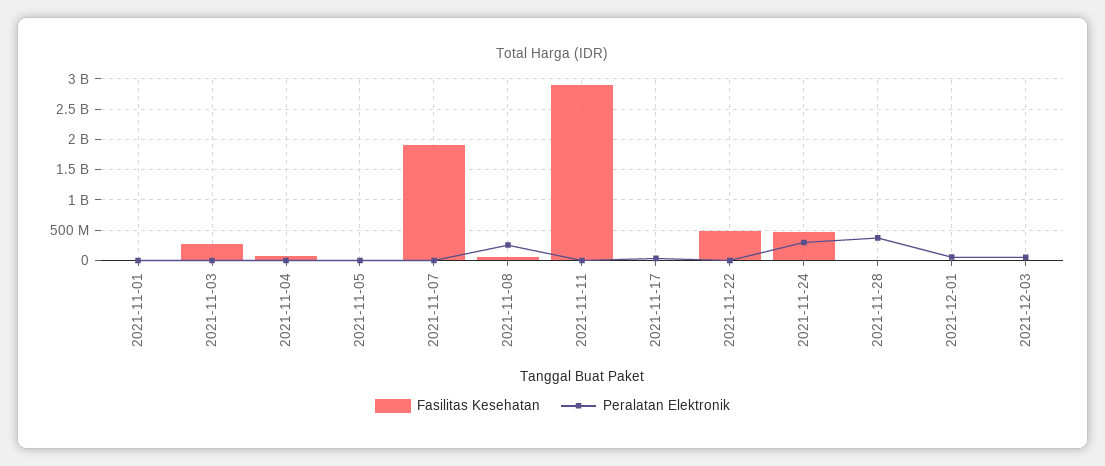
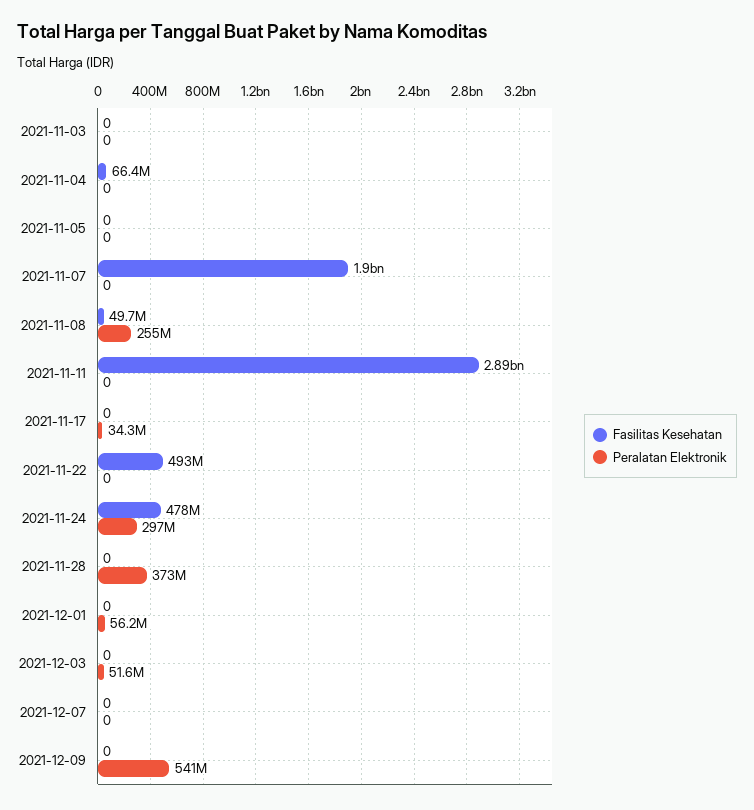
Fasilitas Kesehatan, 2021-11-01: 0 -> none
Peralatan Elektronik, 2021-11-01: 0 -> none
Fasilitas Kesehatan, 2021-11-03: 300000000 -> 0
Fasilitas Kesehatan, 2021-12-07: none -> 0
Peralatan Elektronik, 2021-12-07: none -> 0
Fasilitas Kesehatan, 2021-12-09: none -> 0
Peralatan Elektronik, 2021-12-09: none -> 541000000

